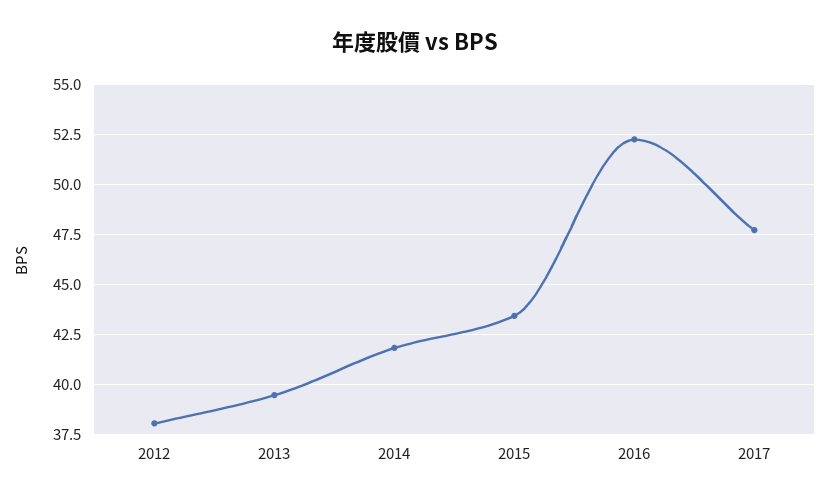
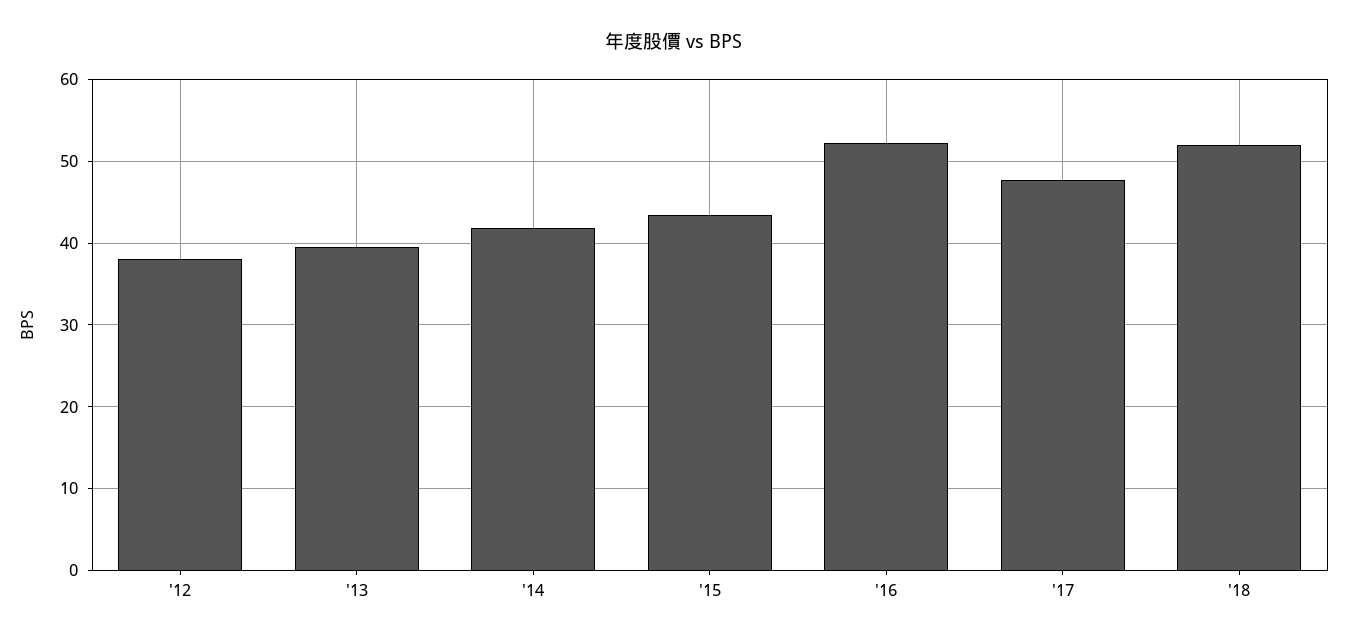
'18: none -> 52

